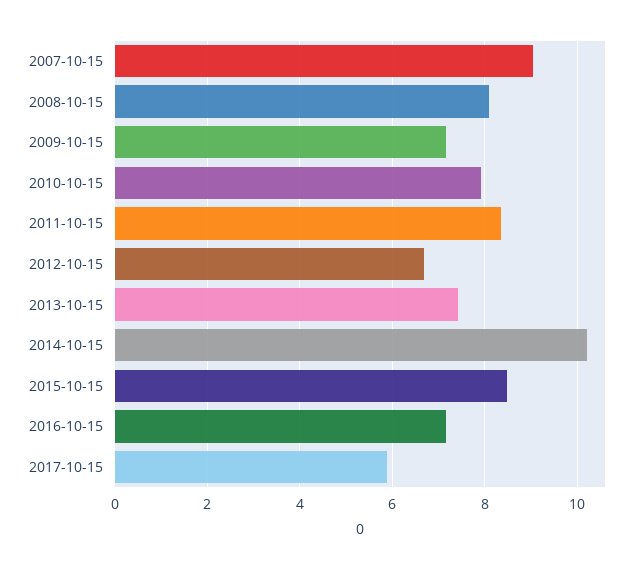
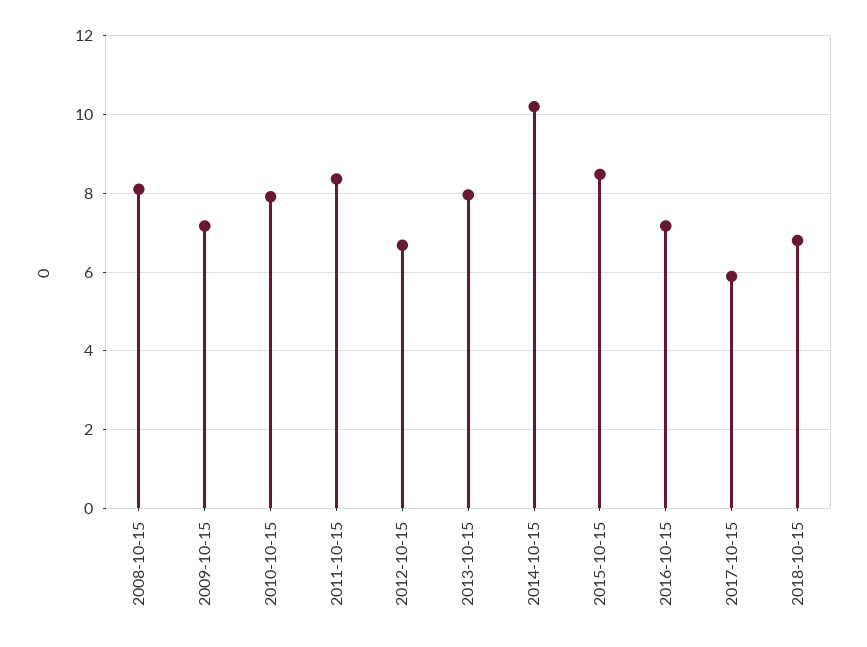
2007-10-15: 9 -> none
2013-10-15: 7.4 -> 8
2018-10-15: none -> 6.8

